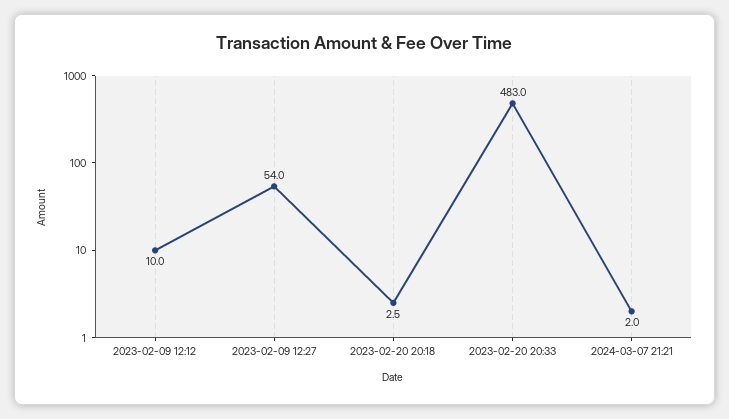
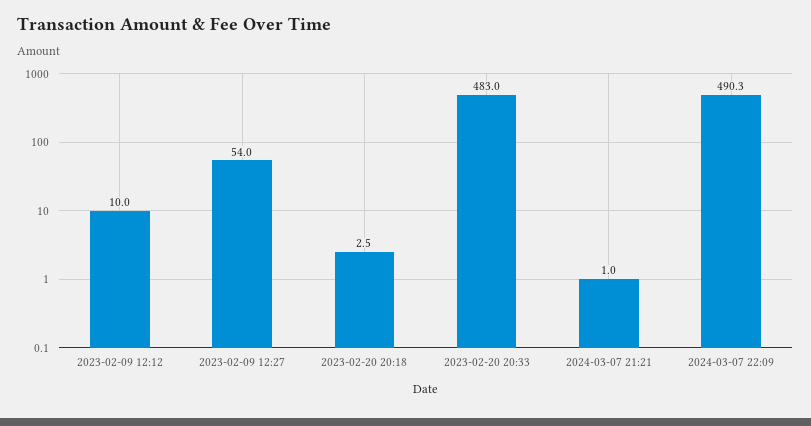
2024-03-07 21:21: 2 -> 1
2024-03-07 22:09: none -> 490.3

